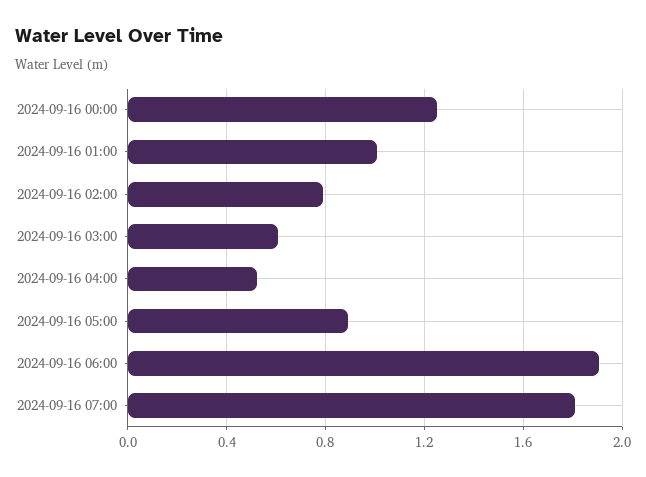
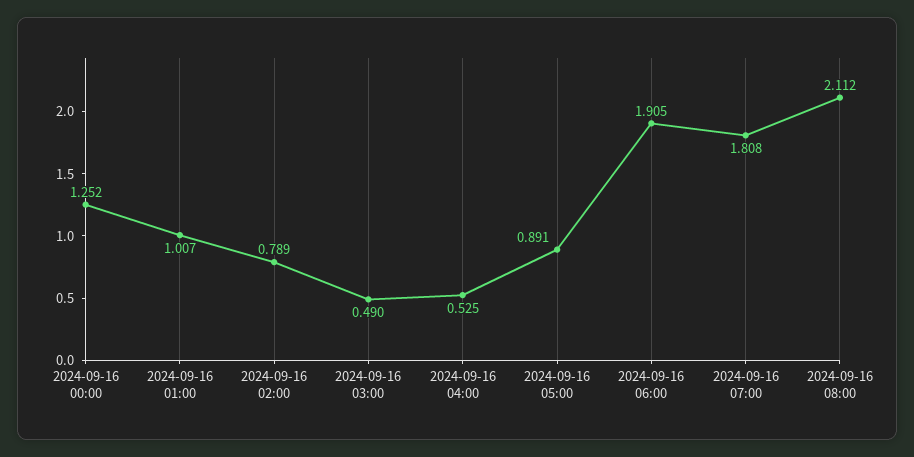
2024-09-16 03:00: 0.6 -> 0.49
2024-09-16 08:00: none -> 2.112

